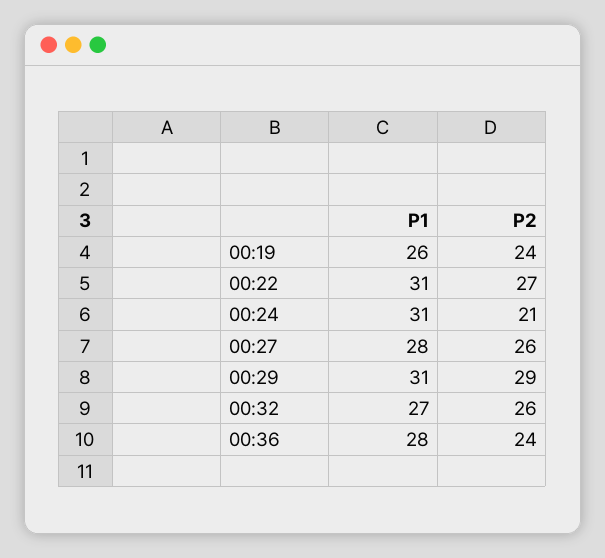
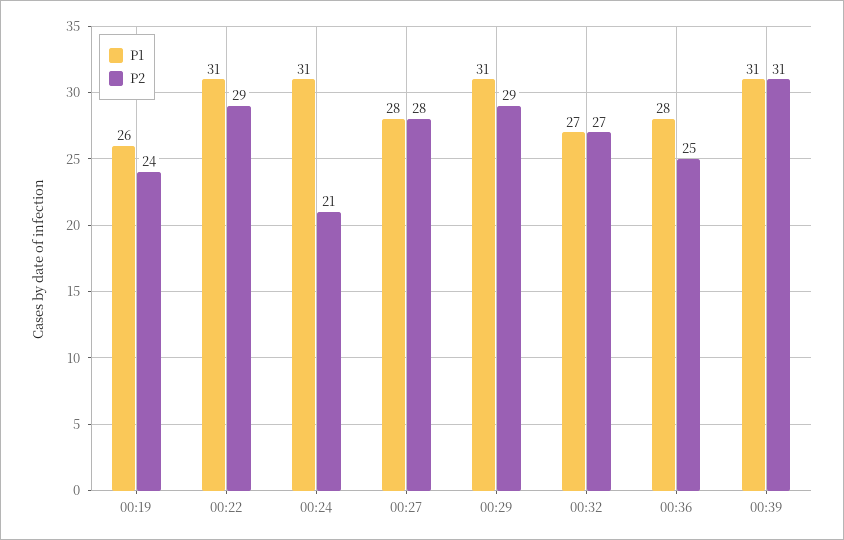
P2, 00:22: 27 -> 29
P2, 00:27: 26 -> 28
P2, 00:32: 26 -> 27
P2, 00:36: 24 -> 25
P1, 00:39: none -> 31
P2, 00:39: none -> 31

